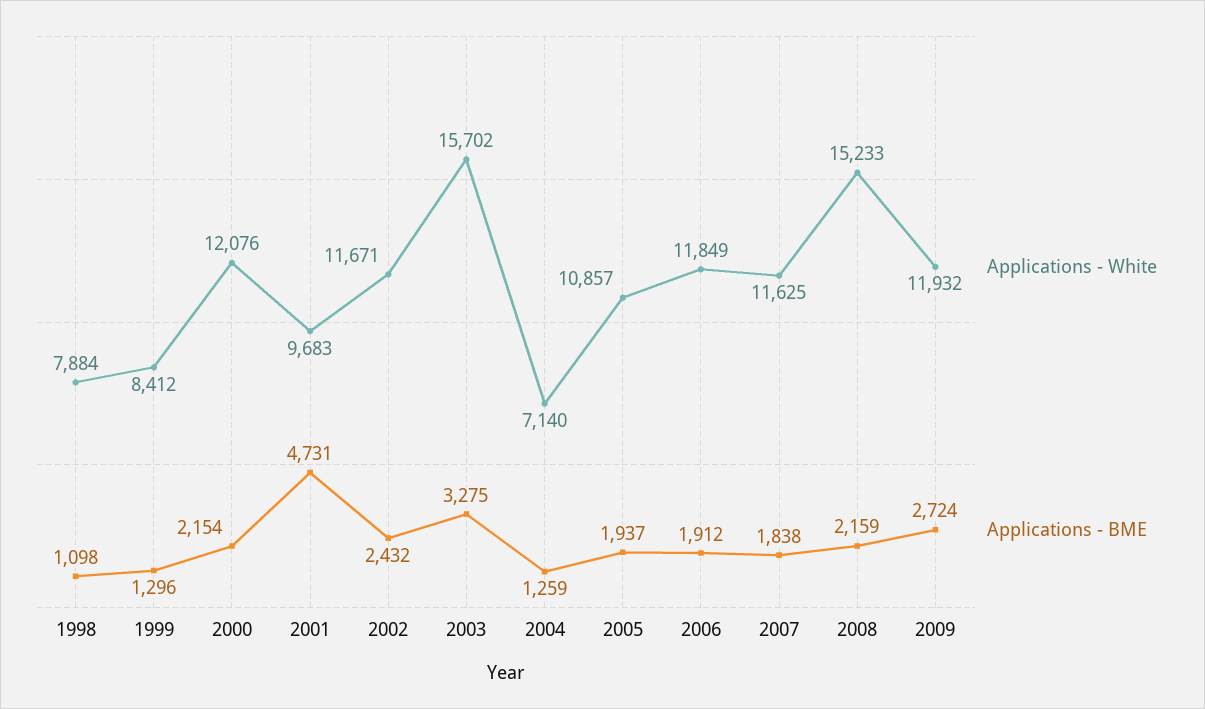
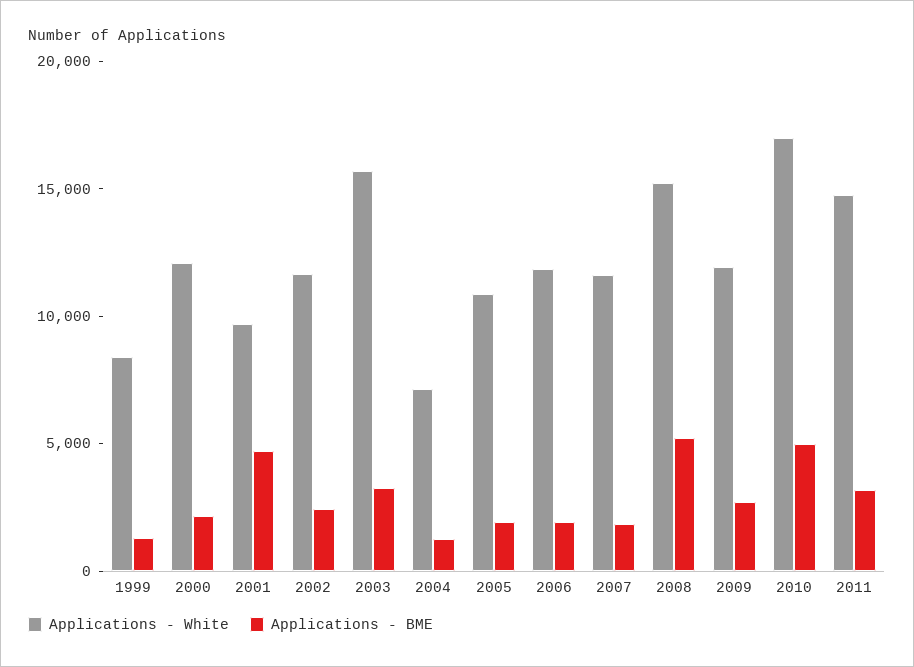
Applications - White, 1998: 7884 -> none
Applications - BME, 1998: 1098 -> none
Applications - BME, 2008: 2159 -> 5000
Applications - White, 2010: none -> 17000
Applications - BME, 2010: none -> 5000
Applications - White, 2011: none -> 15000
Applications - BME, 2011: none -> 3000

